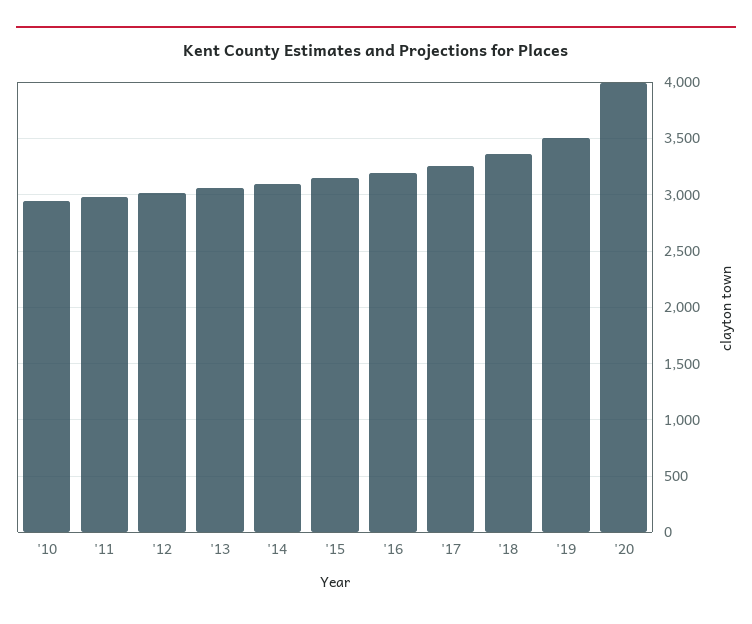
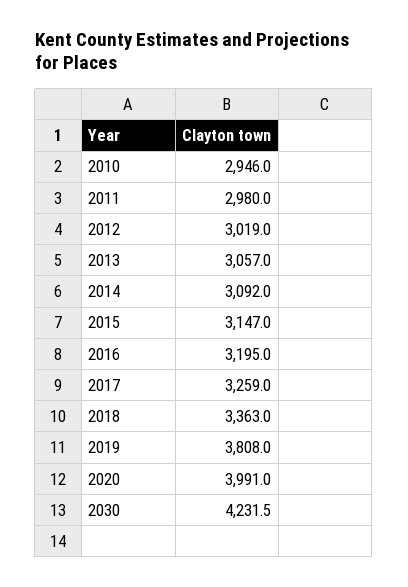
'19: 3500 -> 3808
2030: none -> 4231.5

